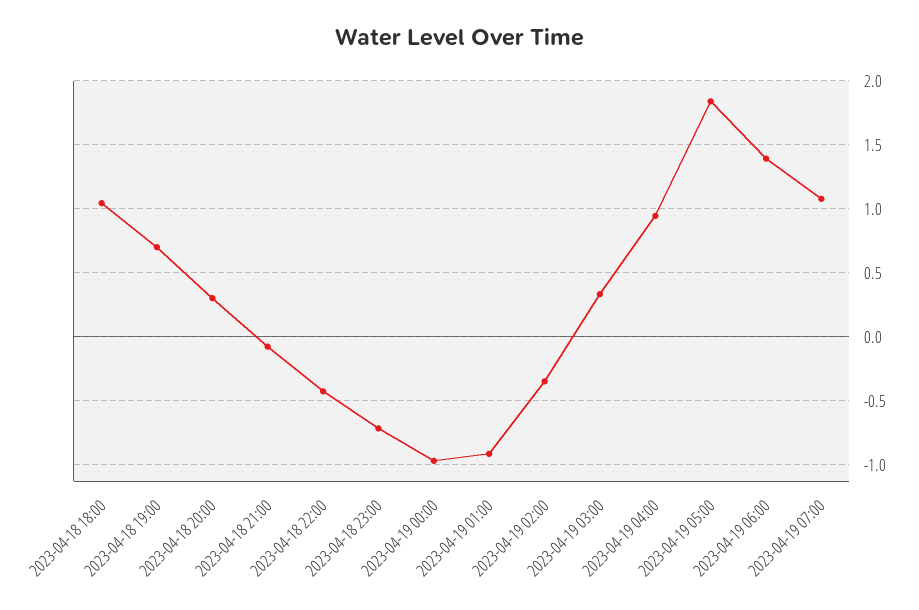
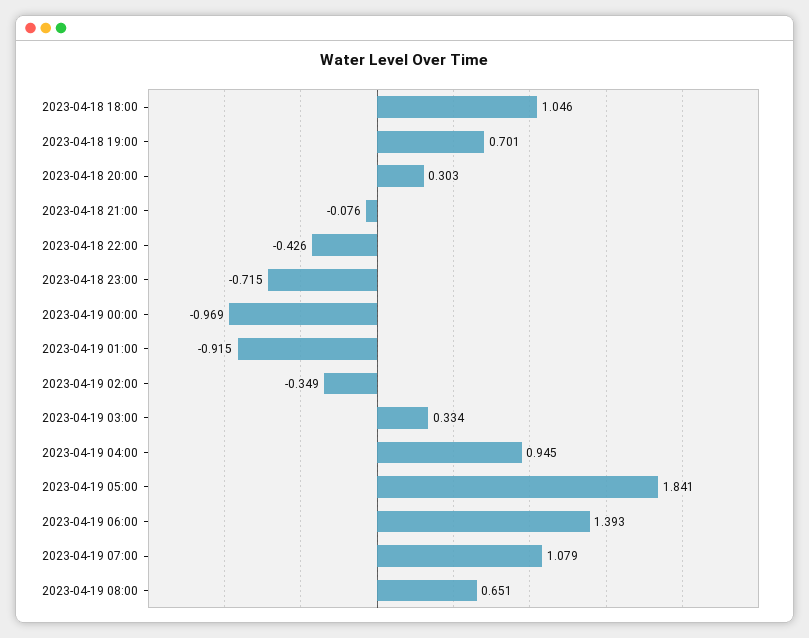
2023-04-19 08:00: none -> 0.651

